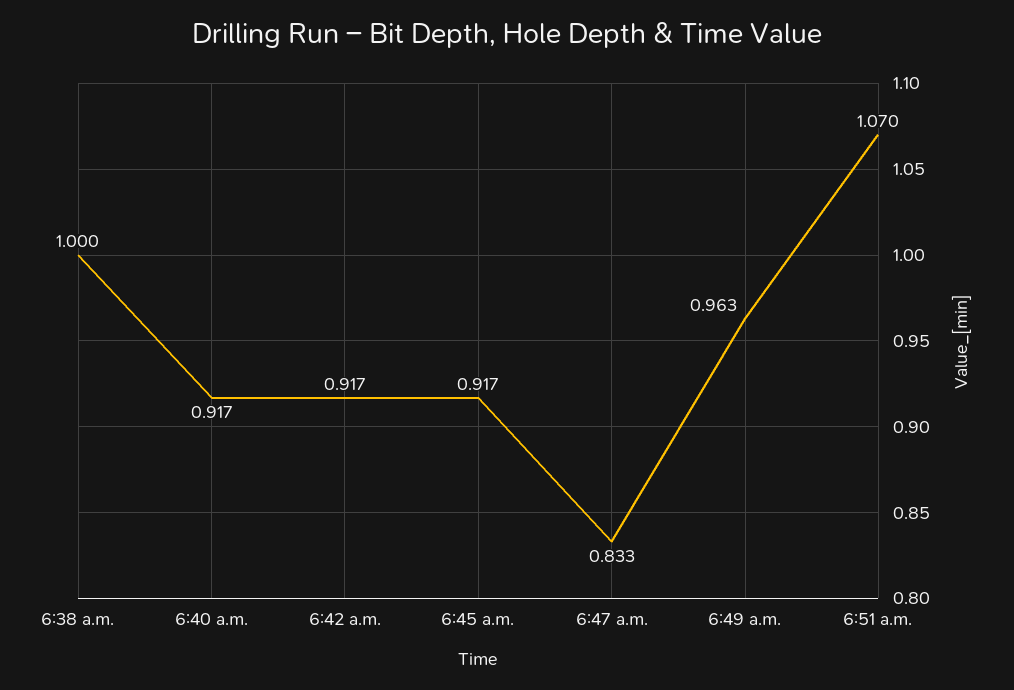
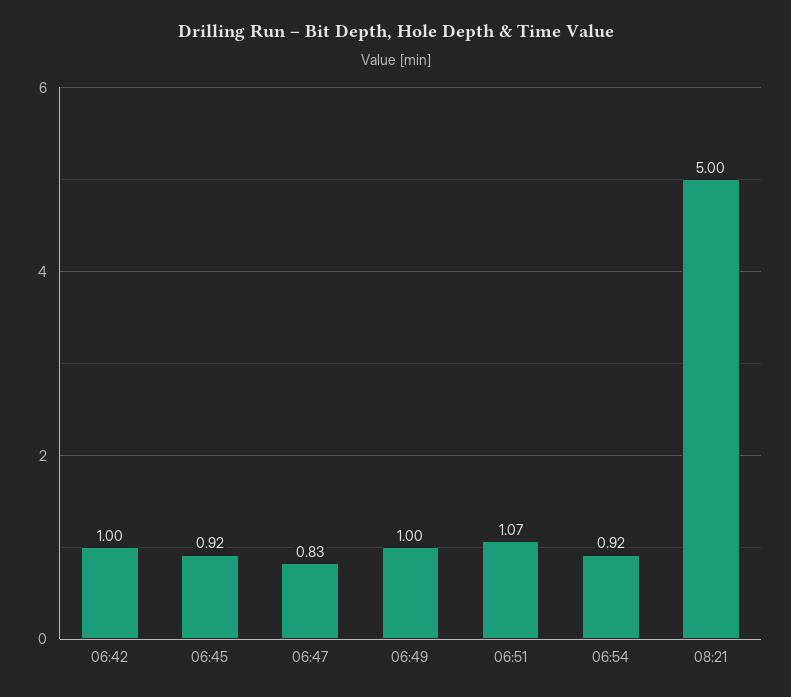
6:38 a.m.: 1 -> none
6:40 a.m.: 0.917 -> none
6:42 a.m.: 0.917 -> 1
6:49 a.m.: 0.963 -> 1
06:54: none -> 0.92
08:21: none -> 5

